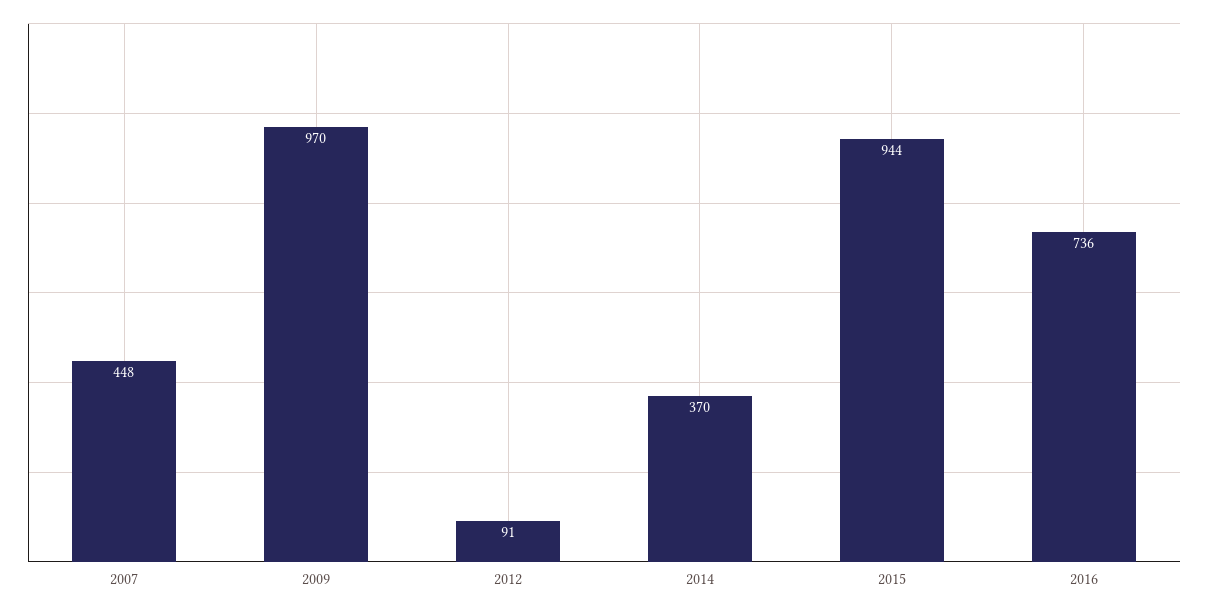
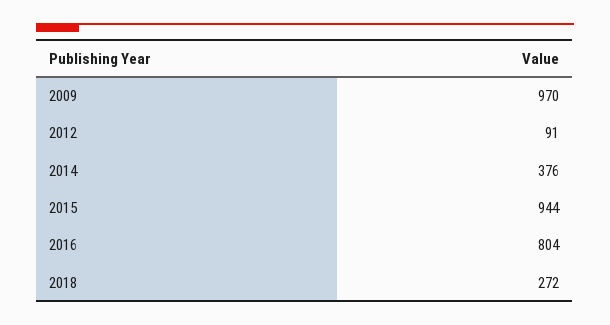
2007: 448 -> none
2014: 370 -> 376
2016: 736 -> 804
2018: none -> 272

